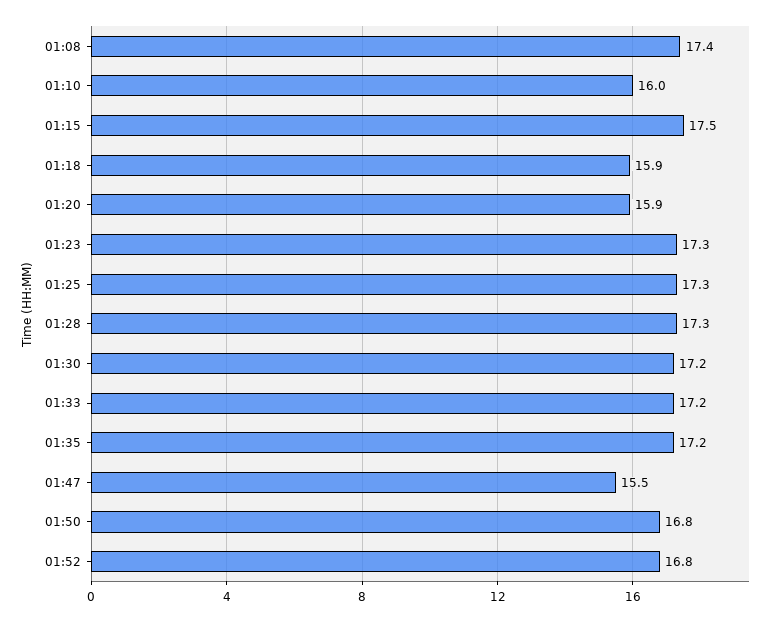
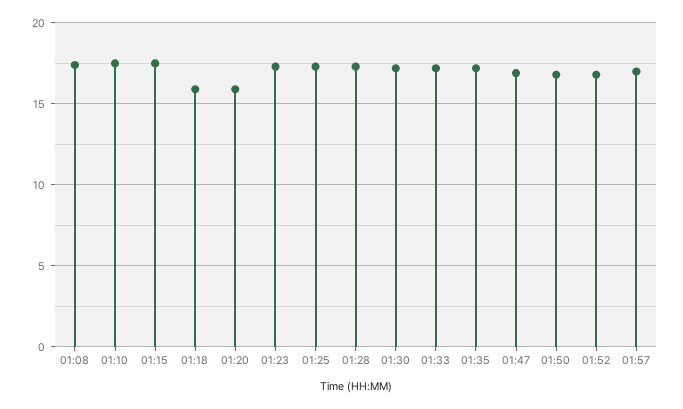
01:10: 16 -> 17.5
01:47: 15.5 -> 17
01:57: none -> 17

